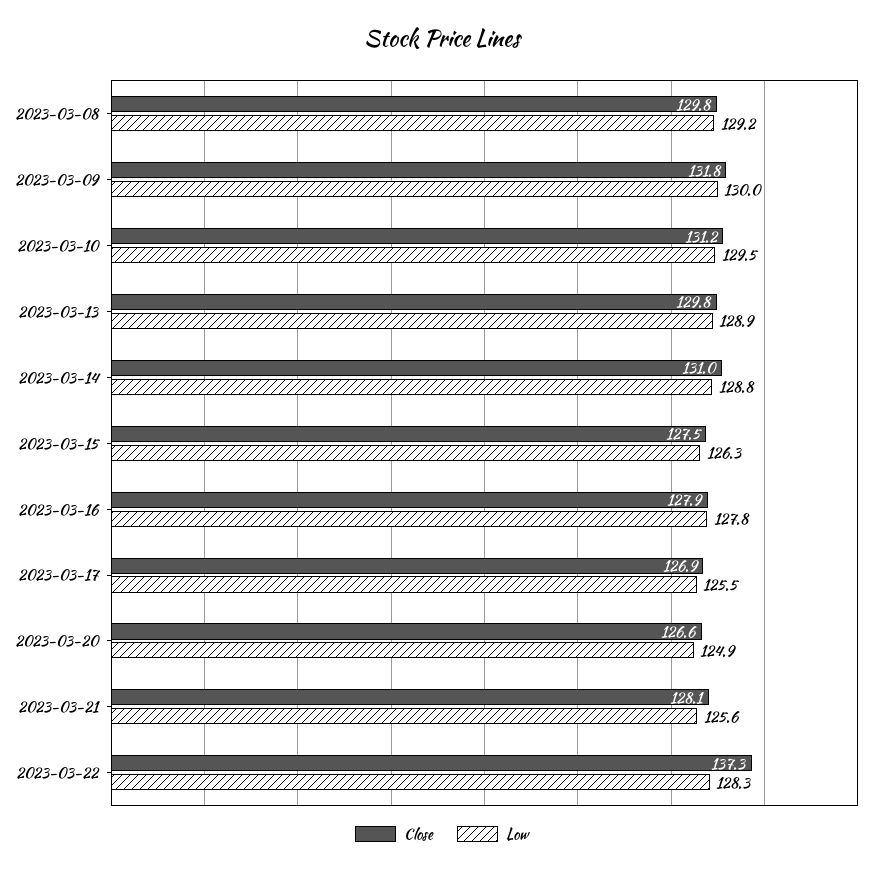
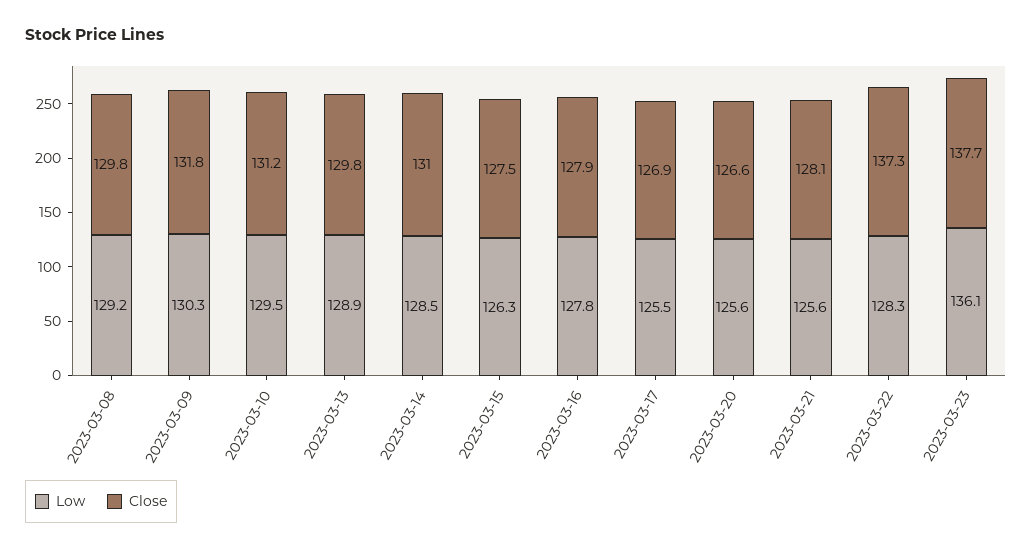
Low, 2023-03-09: 130 -> 130.3
Low, 2023-03-14: 128.8 -> 128.5
Low, 2023-03-20: 124.9 -> 125.6
Low, 2023-03-23: none -> 136.1
Close, 2023-03-23: none -> 137.7

